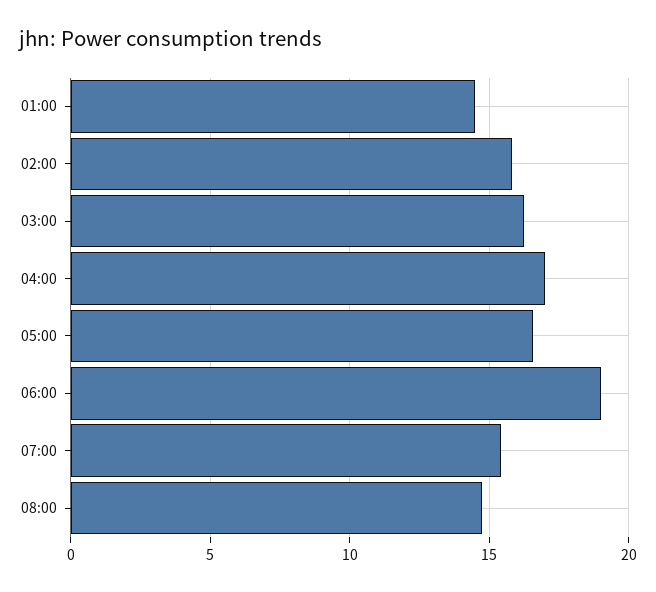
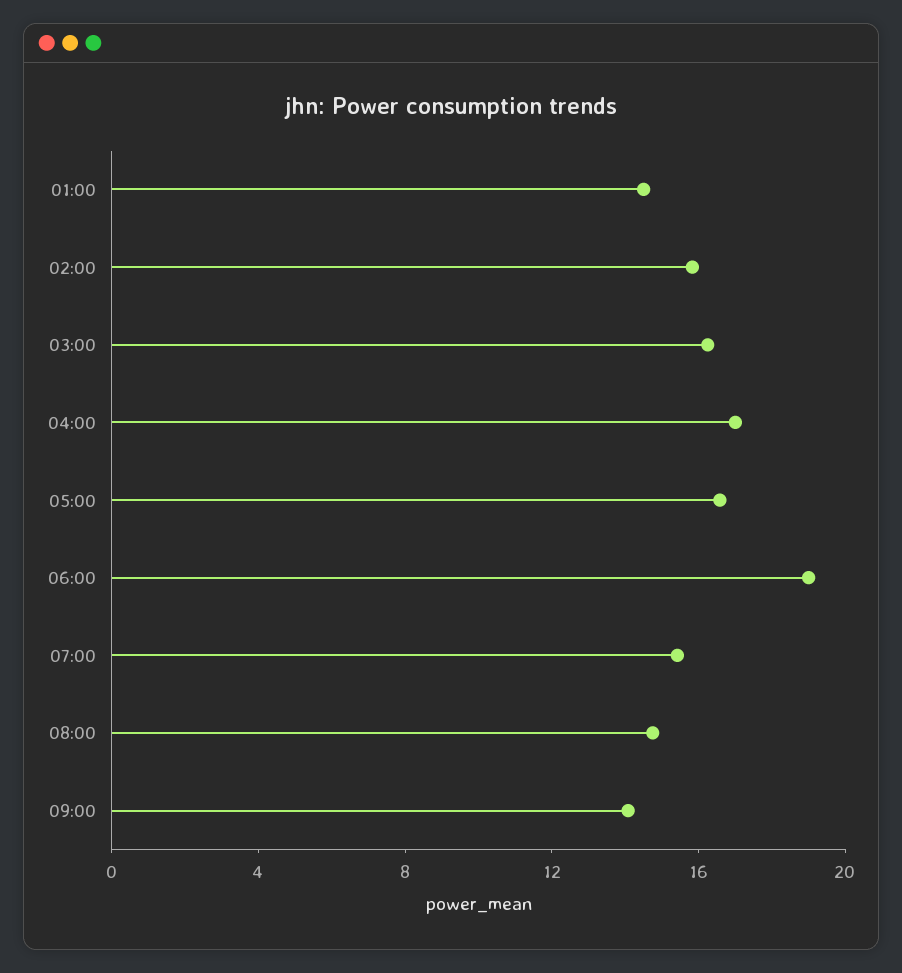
09:00: none -> 14

